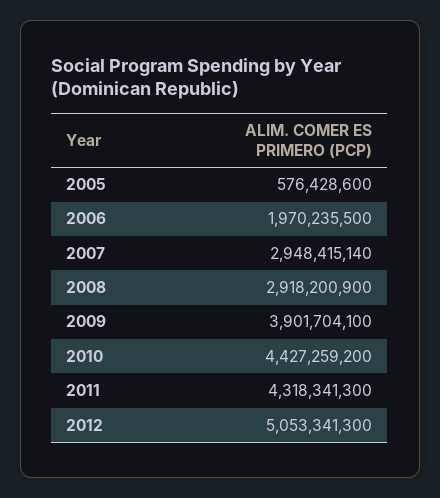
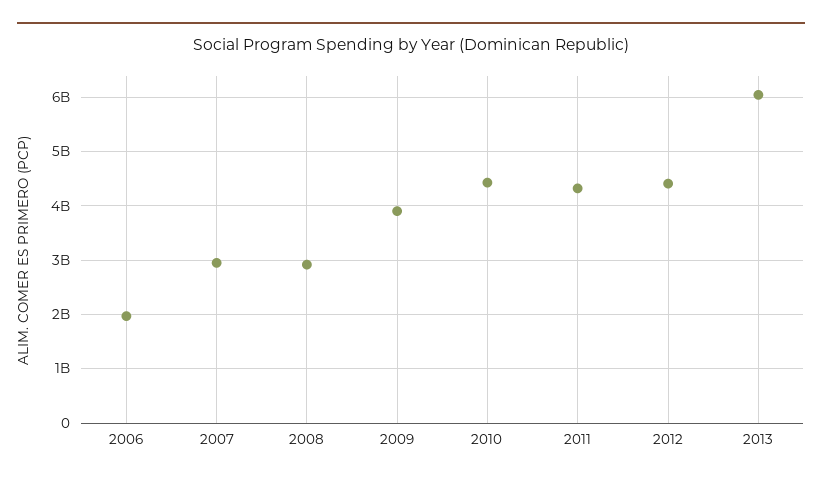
2005: 576428600 -> none
2012: 5053341300 -> 4400000000
2013: none -> 6000000000

